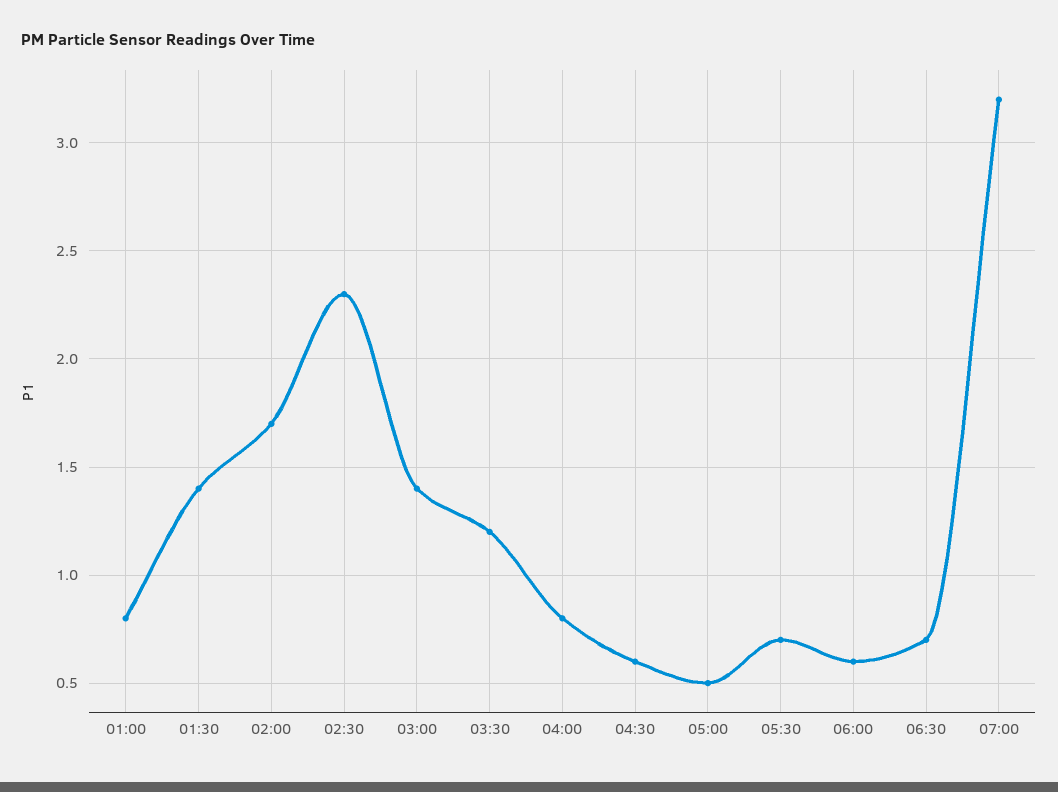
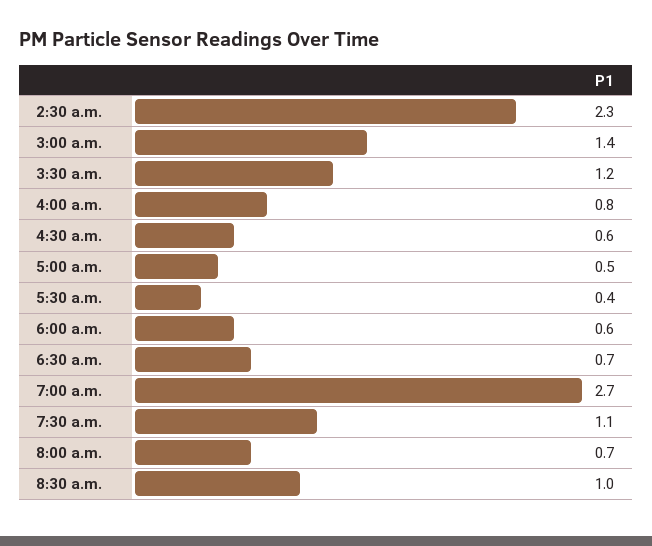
01:00: 0.8 -> none
01:30: 1.4 -> none
02:00: 1.7 -> none
05:30: 0.7 -> 0.4
07:00: 3.2 -> 2.7
7:30 a.m.: none -> 1.1
8:00 a.m.: none -> 0.7
8:30 a.m.: none -> 1

